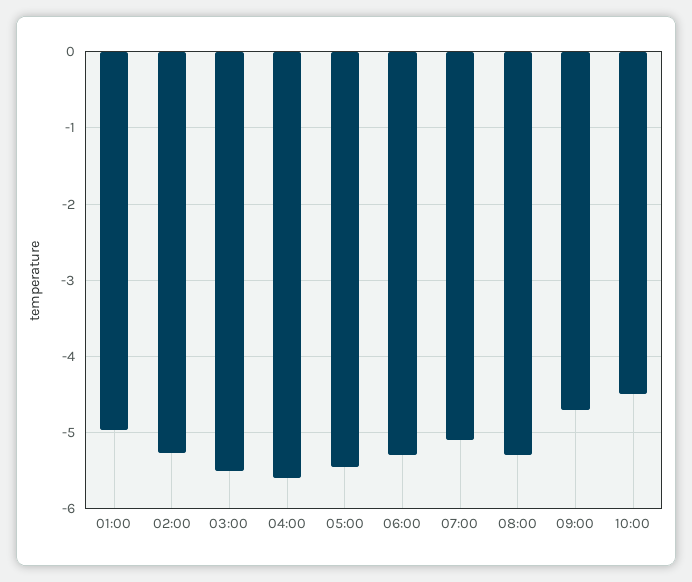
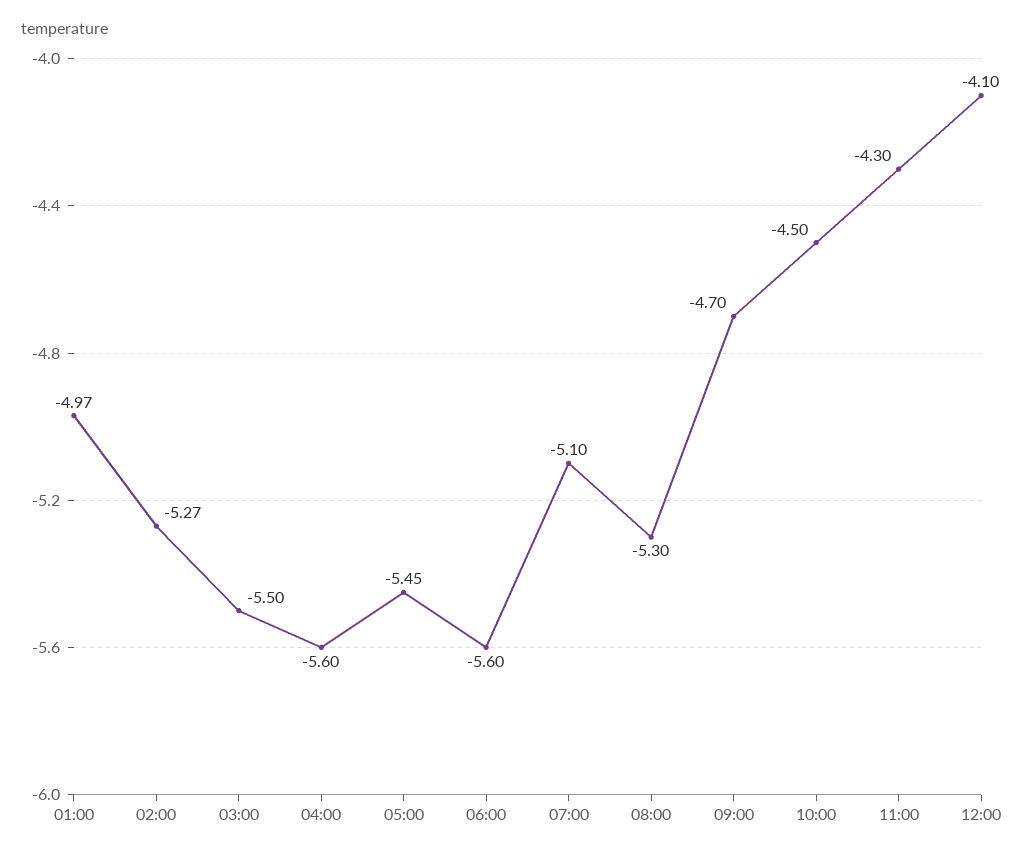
06:00: -5.3 -> -5.6
11:00: none -> -4.3
12:00: none -> -4.1

